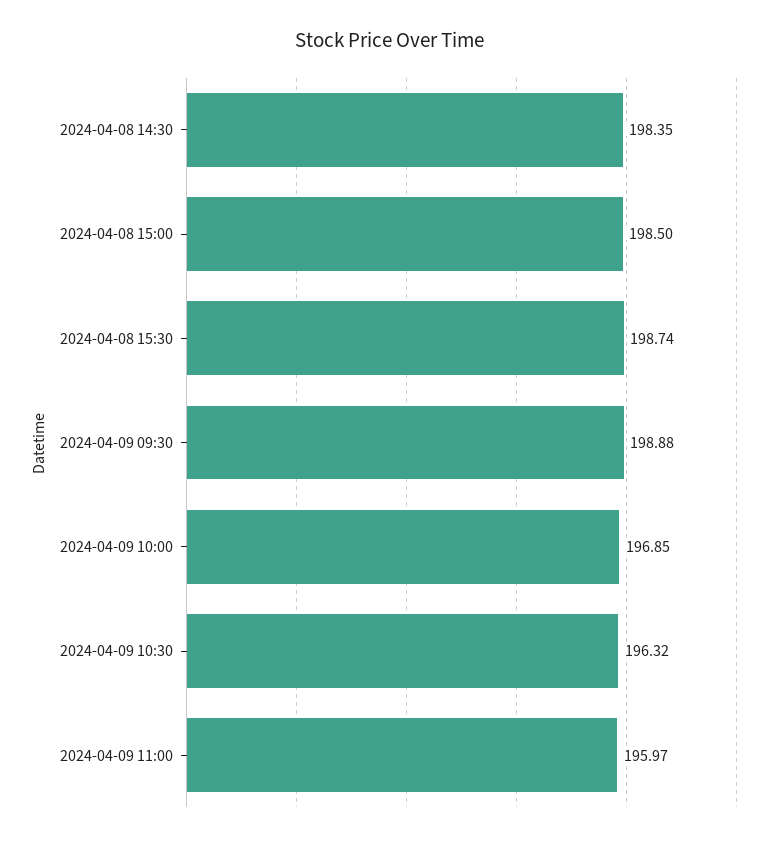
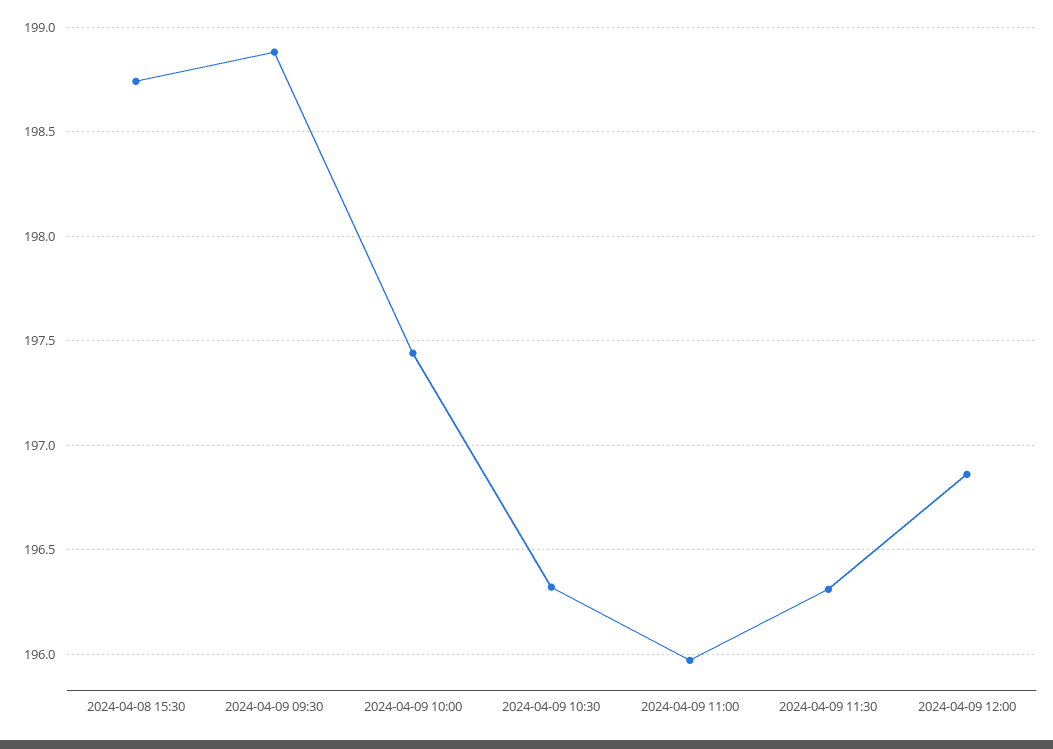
2024-04-08 14:30: 198.35 -> none
2024-04-08 15:00: 198.5 -> none
2024-04-09 10:00: 196.85 -> 197.45
2024-04-09 11:30: none -> 196.3
2024-04-09 12:00: none -> 196.85

